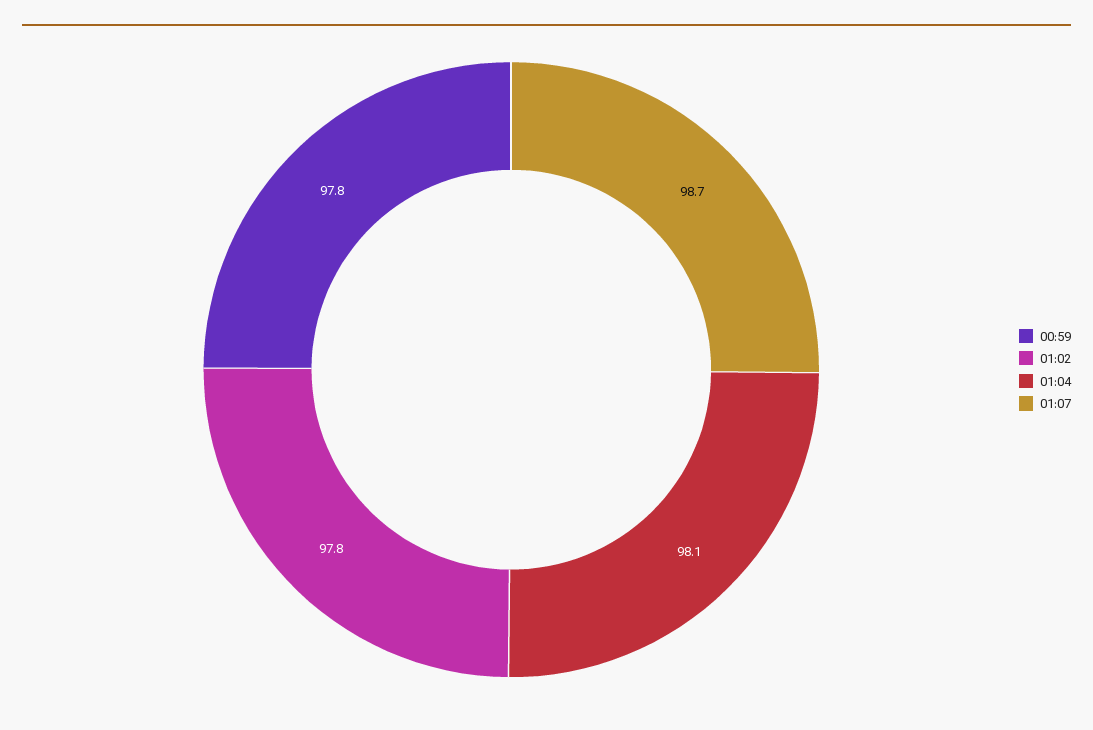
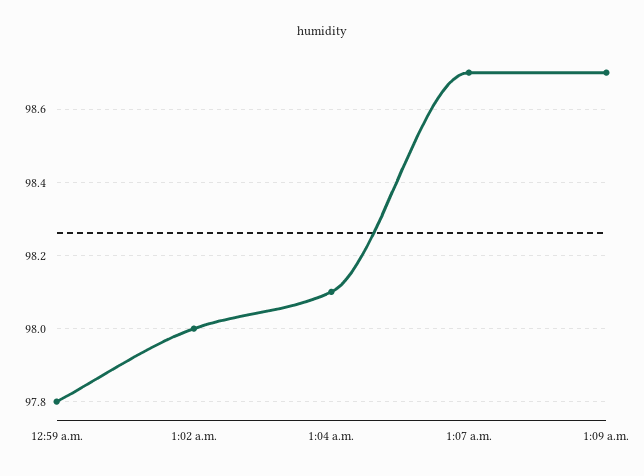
01:02: 97.8 -> 98
1:09 a.m.: none -> 98.7

